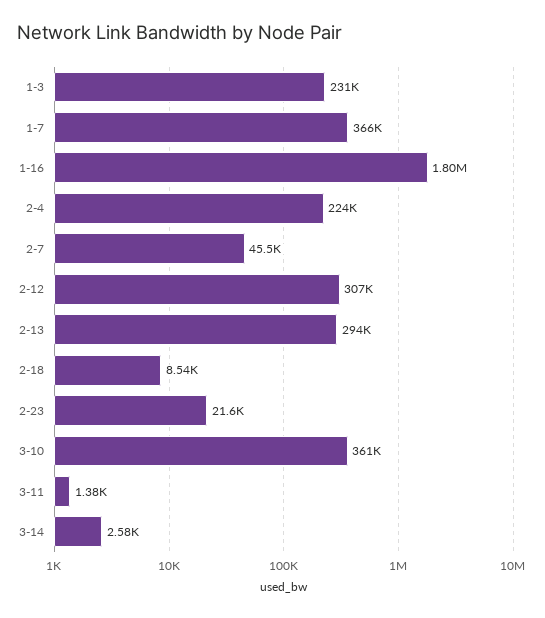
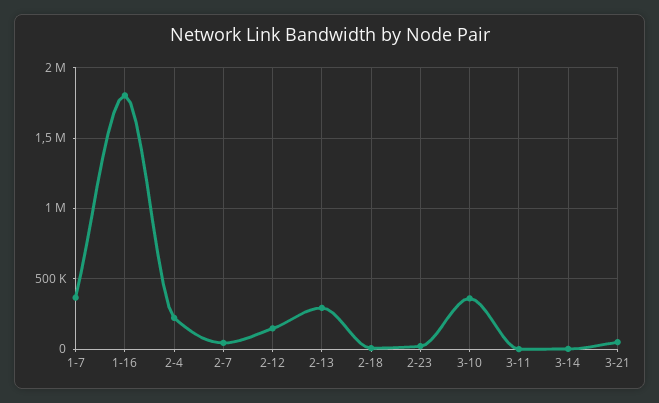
1-3: 231000 -> none
2-12: 307000 -> 150000
3-21: none -> 50000

